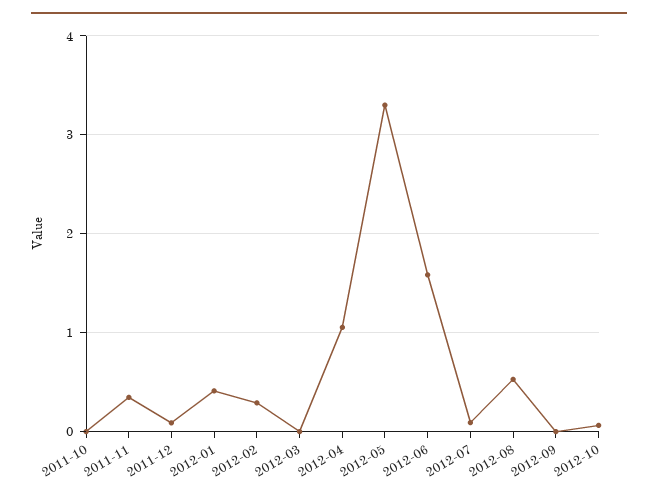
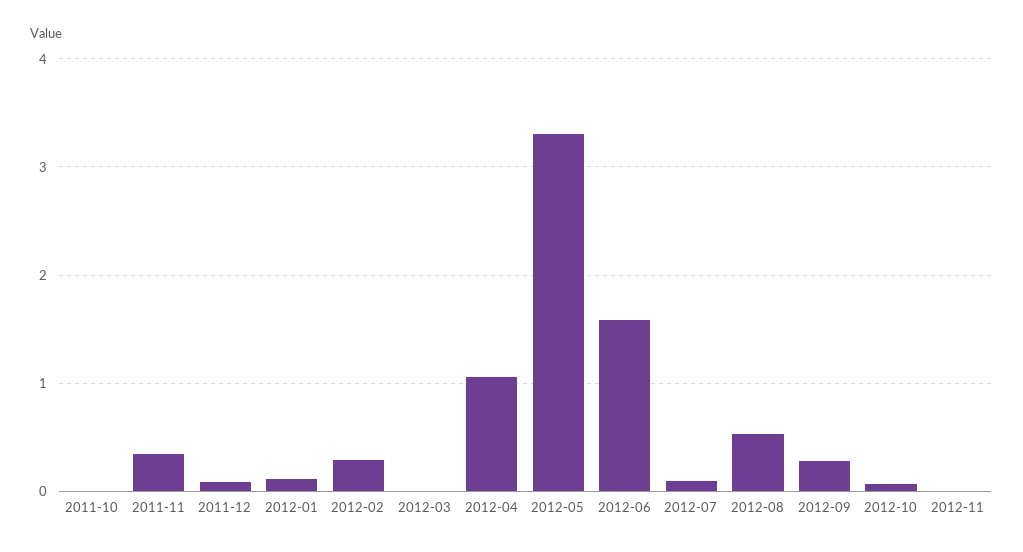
2012-01: 0.4 -> 0.1
2012-09: 0 -> 0.3
2012-11: none -> 0

